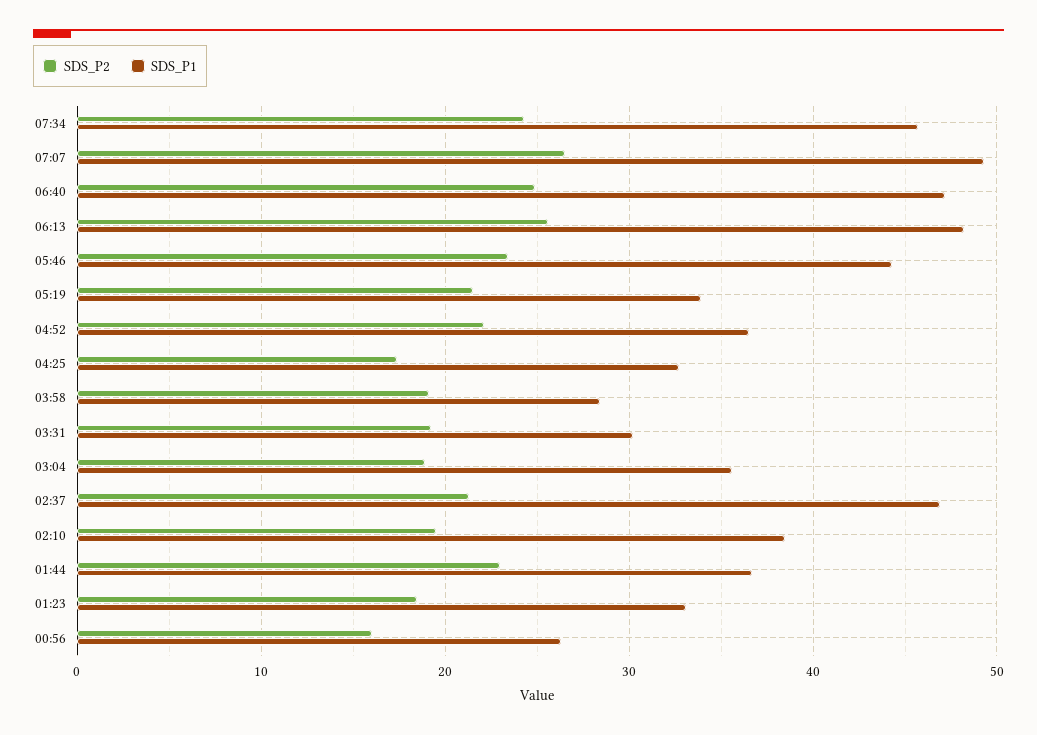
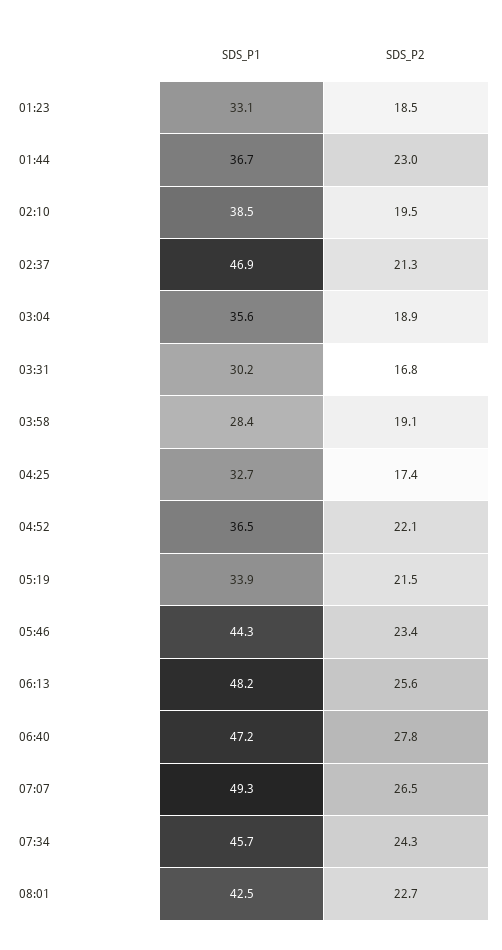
SDS_P2, 06:40: 25 -> 27.8
SDS_P2, 03:31: 19 -> 16.8
SDS_P2, 00:56: 16 -> none
SDS_P1, 00:56: 26 -> none
SDS_P1, 08:01: none -> 42.5
SDS_P2, 08:01: none -> 22.7

